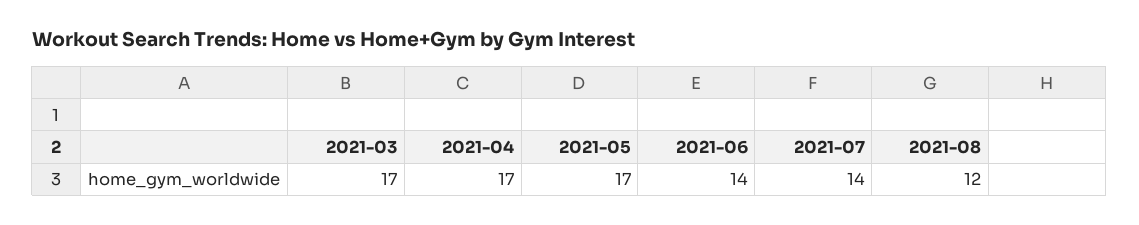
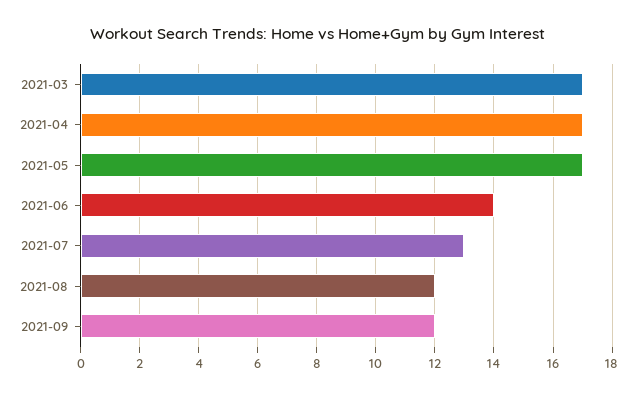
2021-07: 14 -> 13
2021-09: none -> 12

